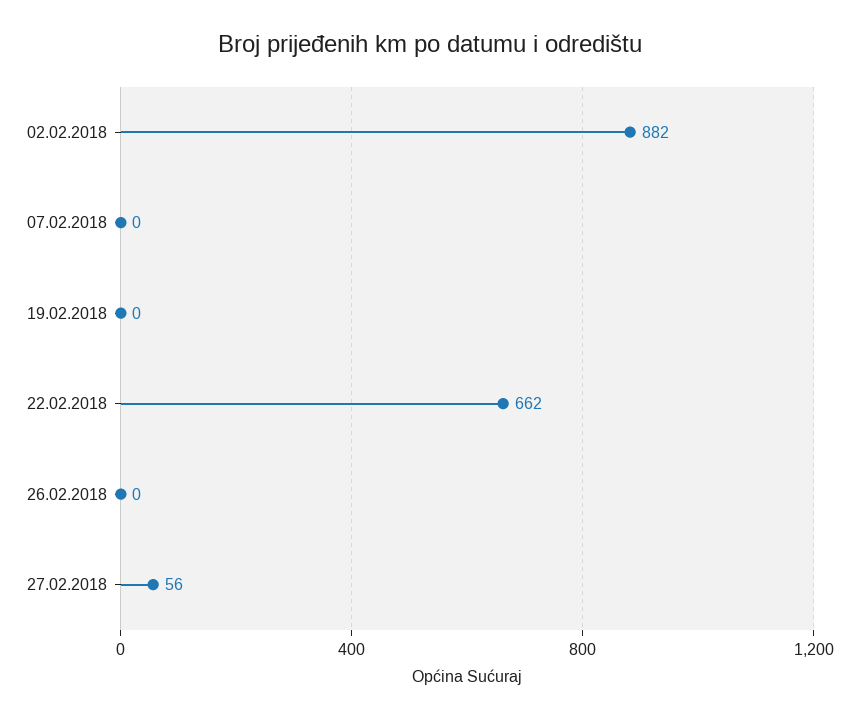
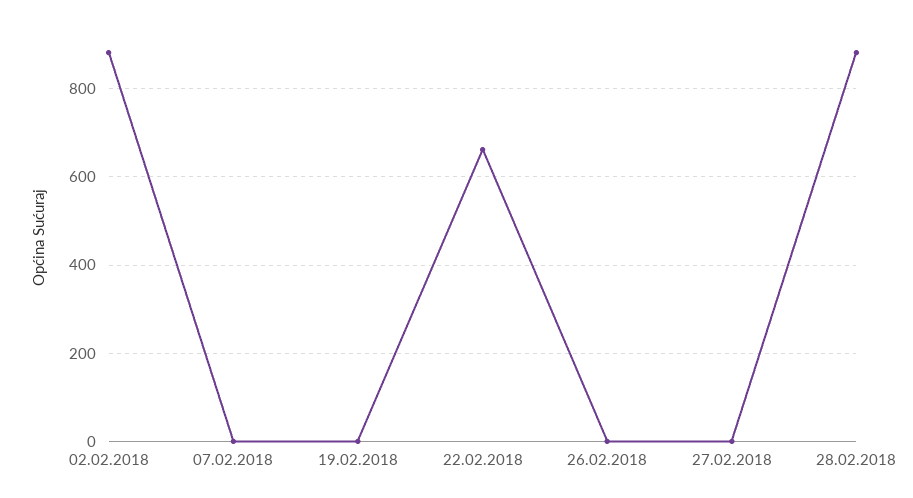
27.02.2018: 56 -> 0
28.02.2018: none -> 880

